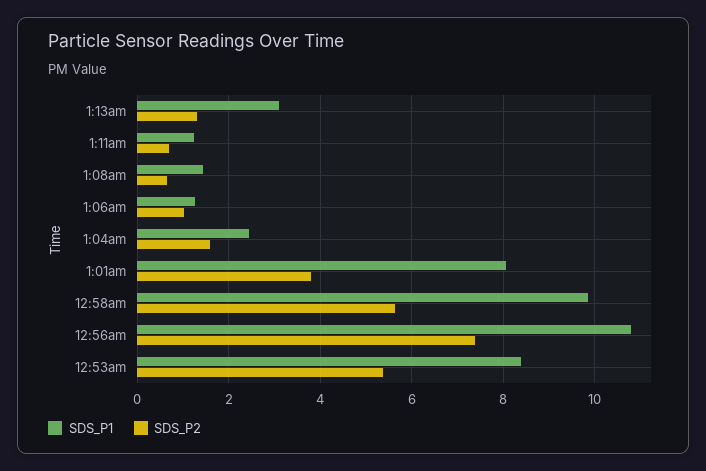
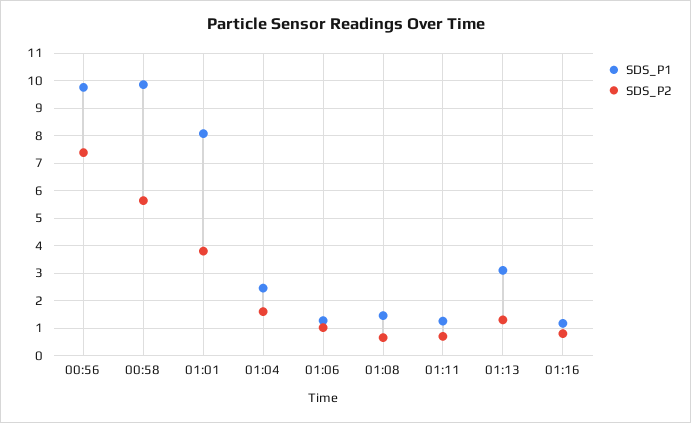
SDS_P1, 12:56am: 10.8 -> 9.75
SDS_P1, 12:53am: 8.4 -> none
SDS_P2, 12:53am: 5.4 -> none
SDS_P1, 01:16: none -> 1.25
SDS_P2, 01:16: none -> 0.75

